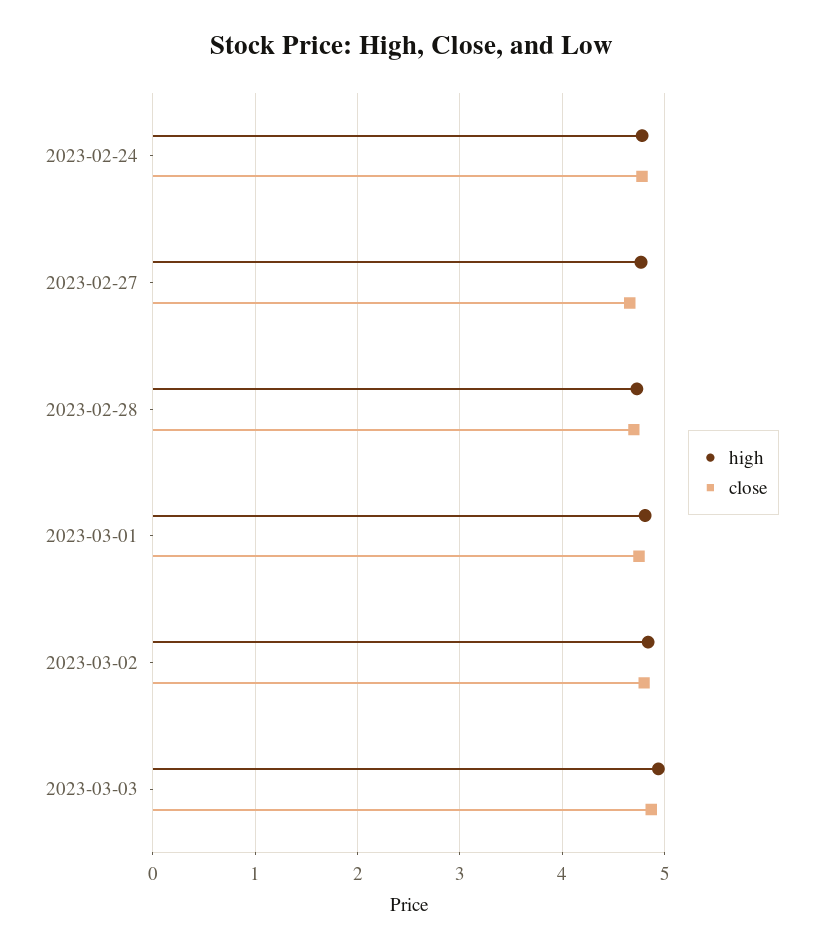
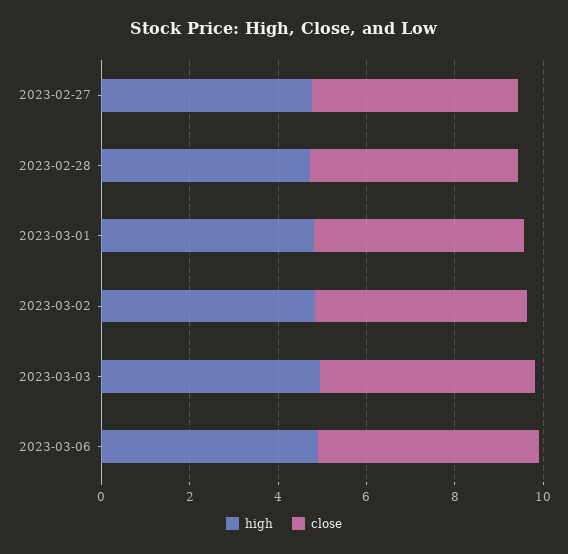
high, 2023-02-24: 4.8 -> none
close, 2023-02-24: 4.8 -> none
high, 2023-03-06: none -> 5
close, 2023-03-06: none -> 5

